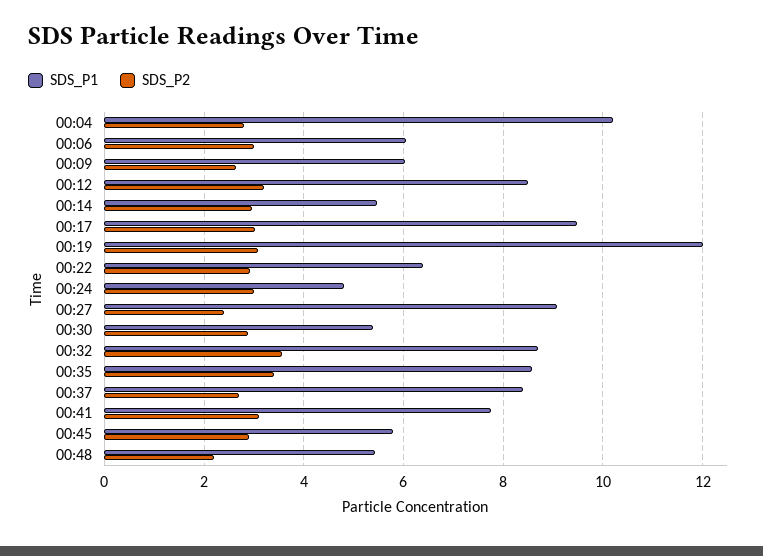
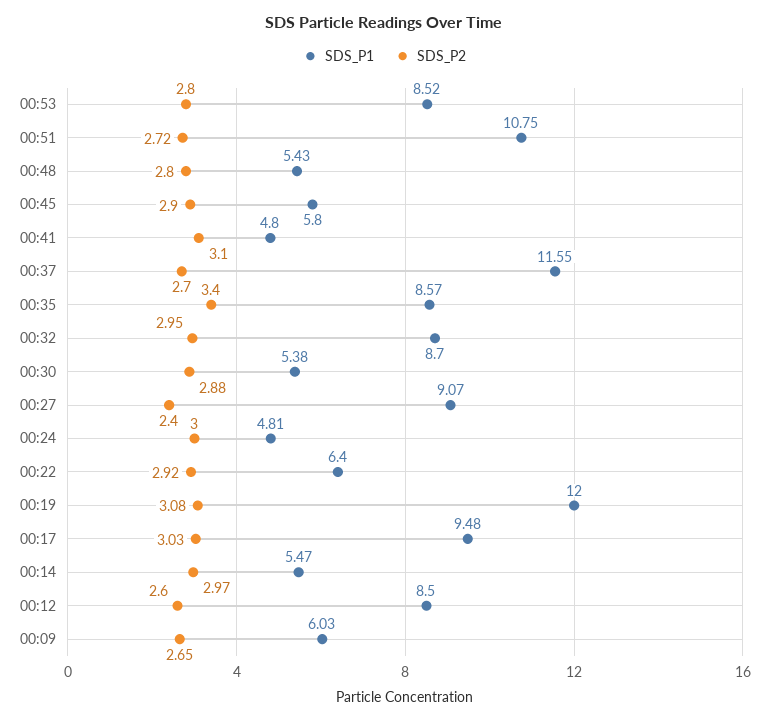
SDS_P1, 00:04: 10.2 -> none
SDS_P2, 00:04: 2.8 -> none
SDS_P1, 00:06: 6 -> none
SDS_P2, 00:06: 3 -> none
SDS_P2, 00:12: 3.2 -> 2.6
SDS_P2, 00:32: 3.6 -> 2.95
SDS_P1, 00:37: 8.4 -> 11.55
SDS_P1, 00:41: 7.8 -> 4.8
SDS_P2, 00:48: 2.2 -> 2.8
SDS_P1, 00:53: none -> 8.52
SDS_P2, 00:53: none -> 2.8
SDS_P1, 00:51: none -> 10.75
SDS_P2, 00:51: none -> 2.72

